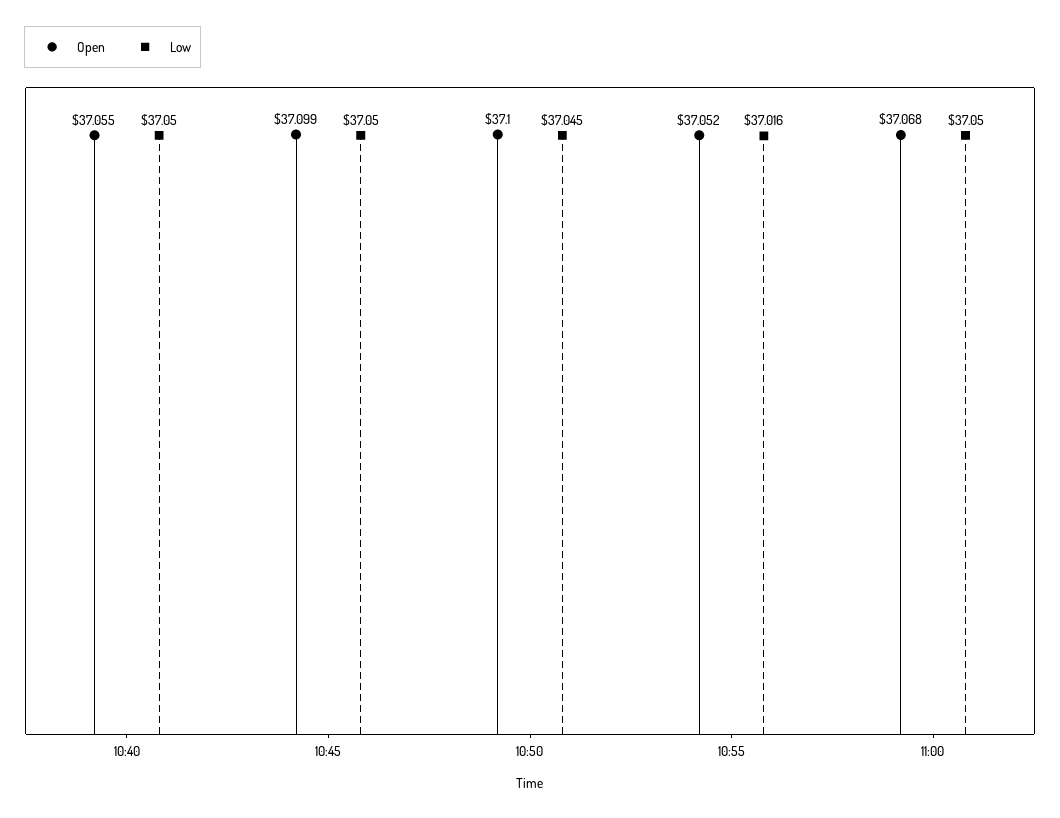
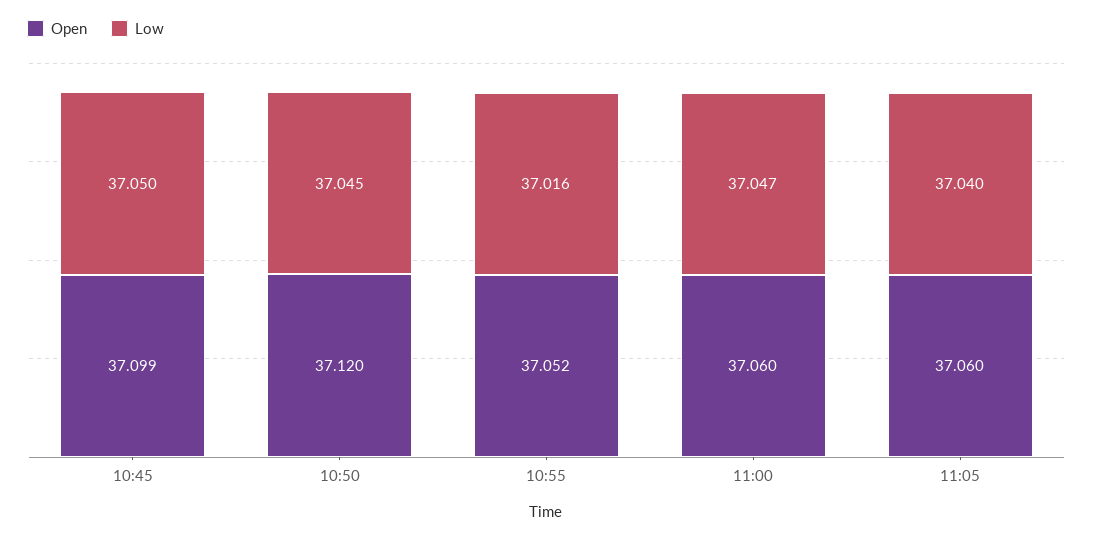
Open, 10:40: 37.055 -> none
Low, 10:40: 37.05 -> none
Open, 10:50: 37.1 -> 37.12
Open, 11:00: 37.068 -> 37.06
Low, 11:00: 37.05 -> 37.047
Open, 11:05: none -> 37.06
Low, 11:05: none -> 37.04

